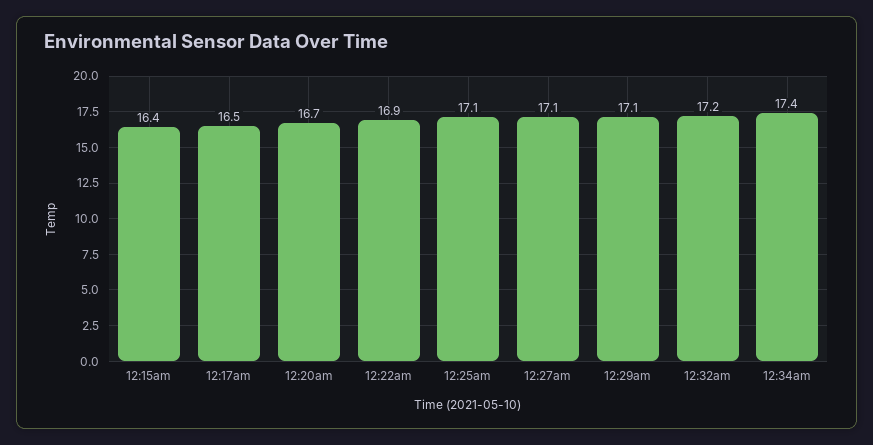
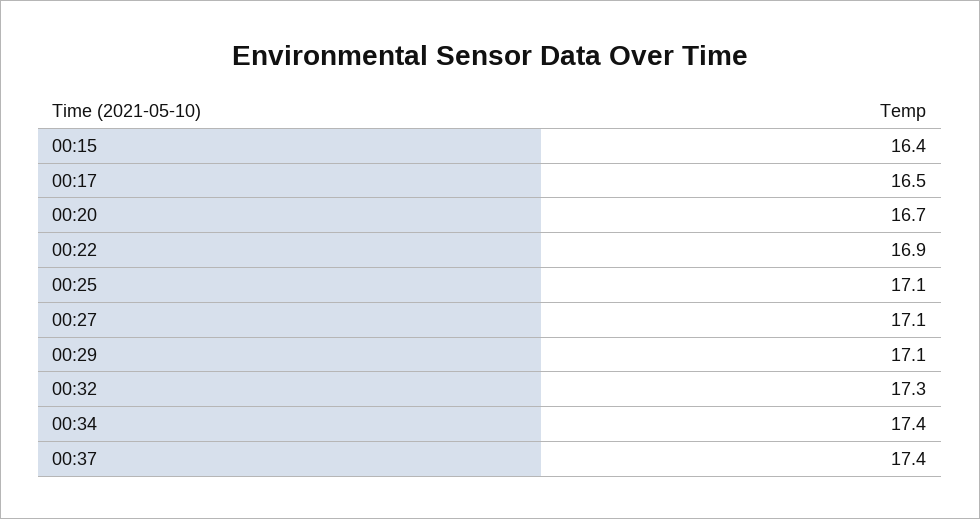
12:32am: 17.2 -> 17.3
00:37: none -> 17.4

